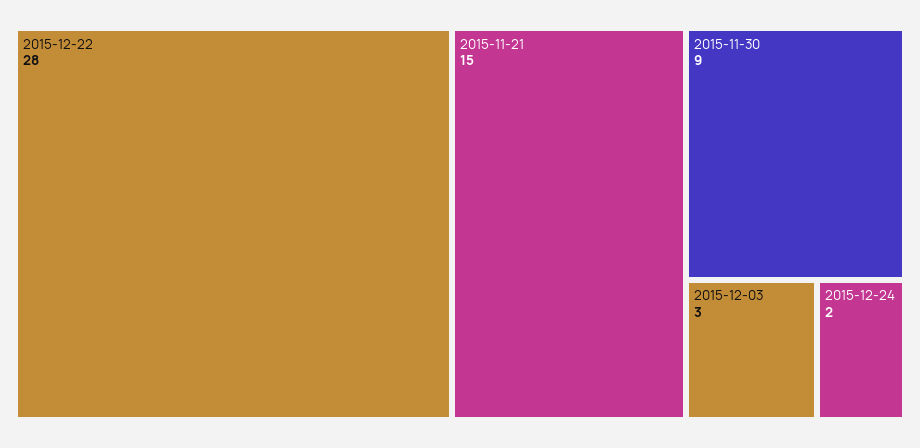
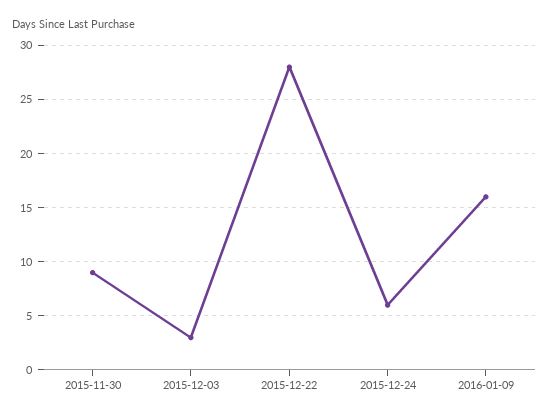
2015-11-21: 15 -> none
2015-12-24: 2 -> 6
2016-01-09: none -> 16

